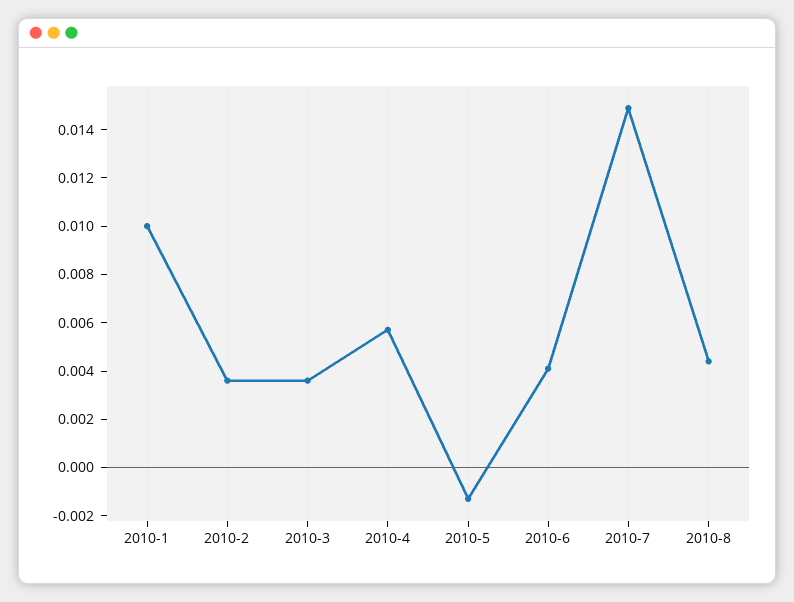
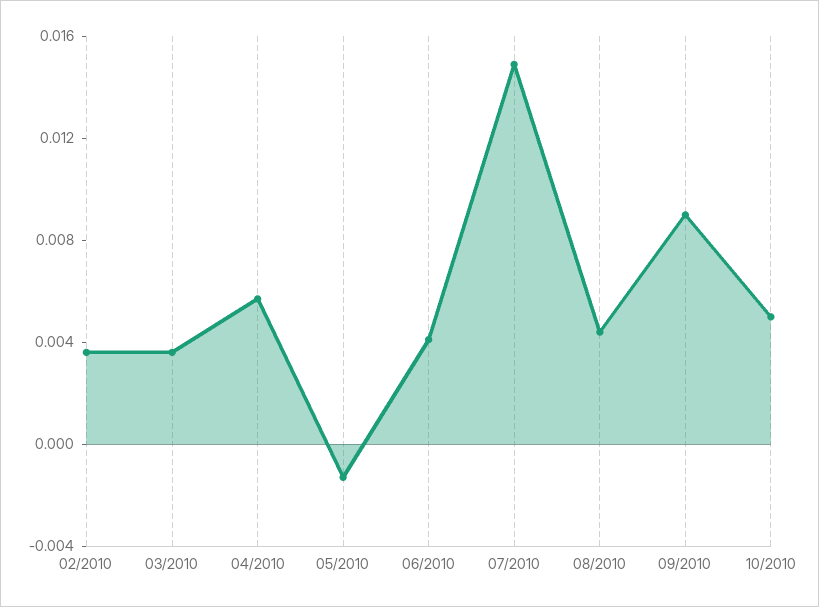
2010-1: 0.01 -> none
09/2010: none -> 0.009
10/2010: none -> 0.005

